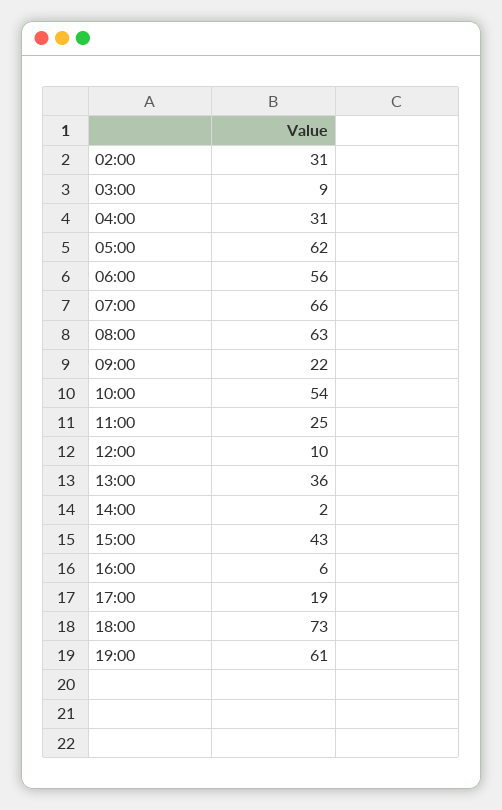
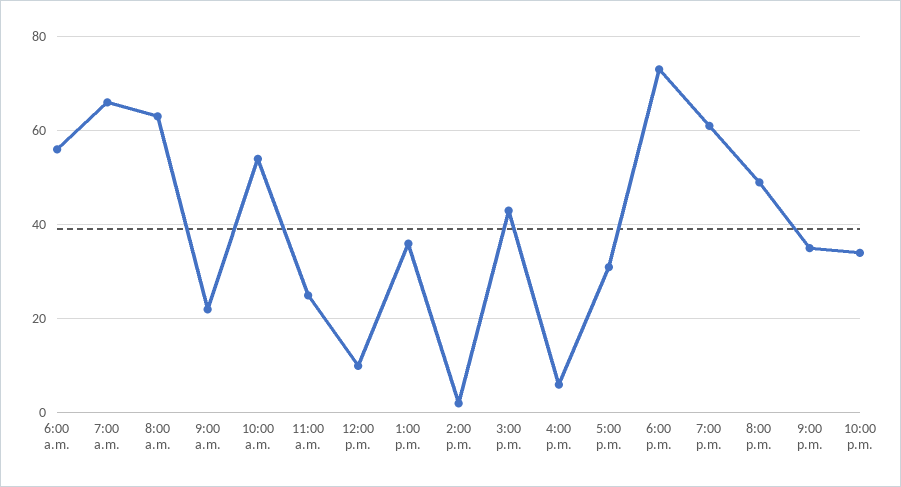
02:00: 31 -> none
03:00: 9 -> none
04:00: 31 -> none
05:00: 62 -> none
17:00: 19 -> 30
8:00 p.m.: none -> 50
9:00 p.m.: none -> 35
10:00 p.m.: none -> 35

